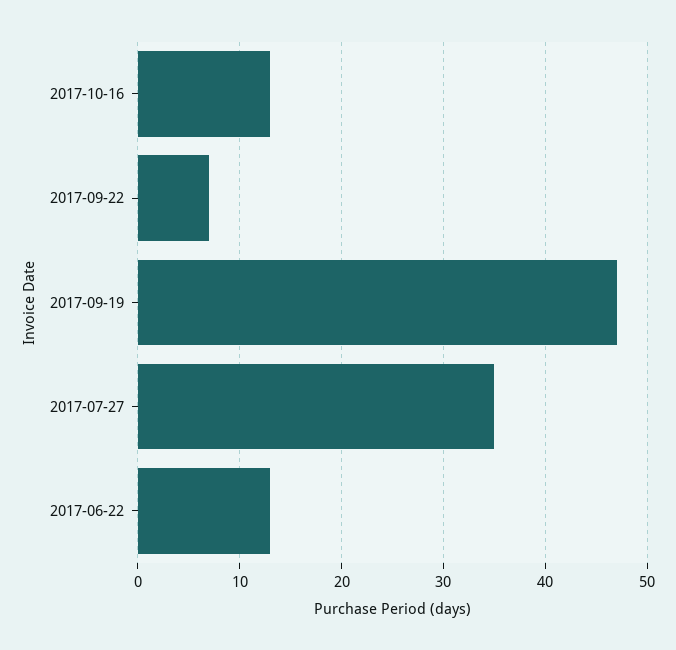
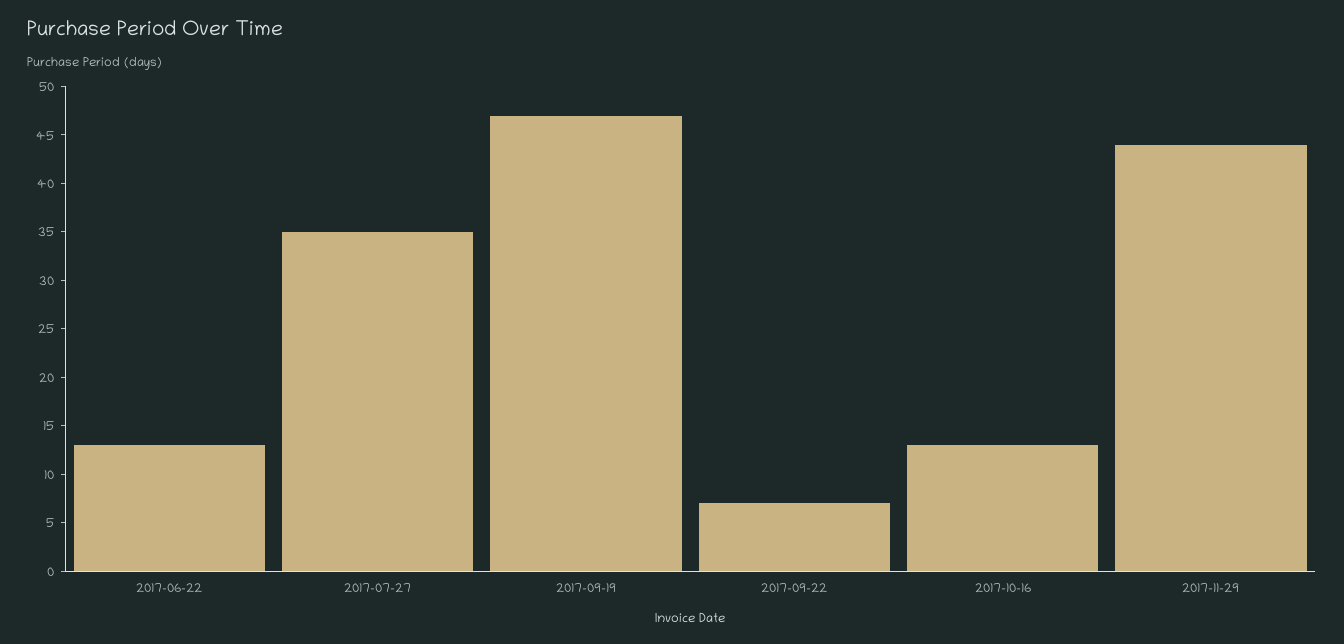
2017-11-29: none -> 44

